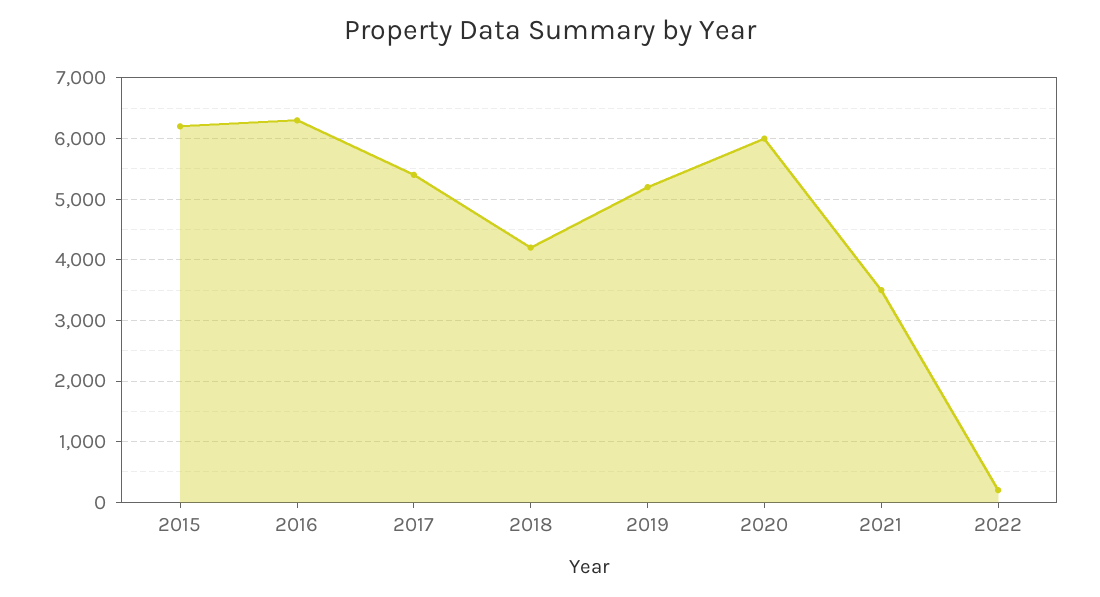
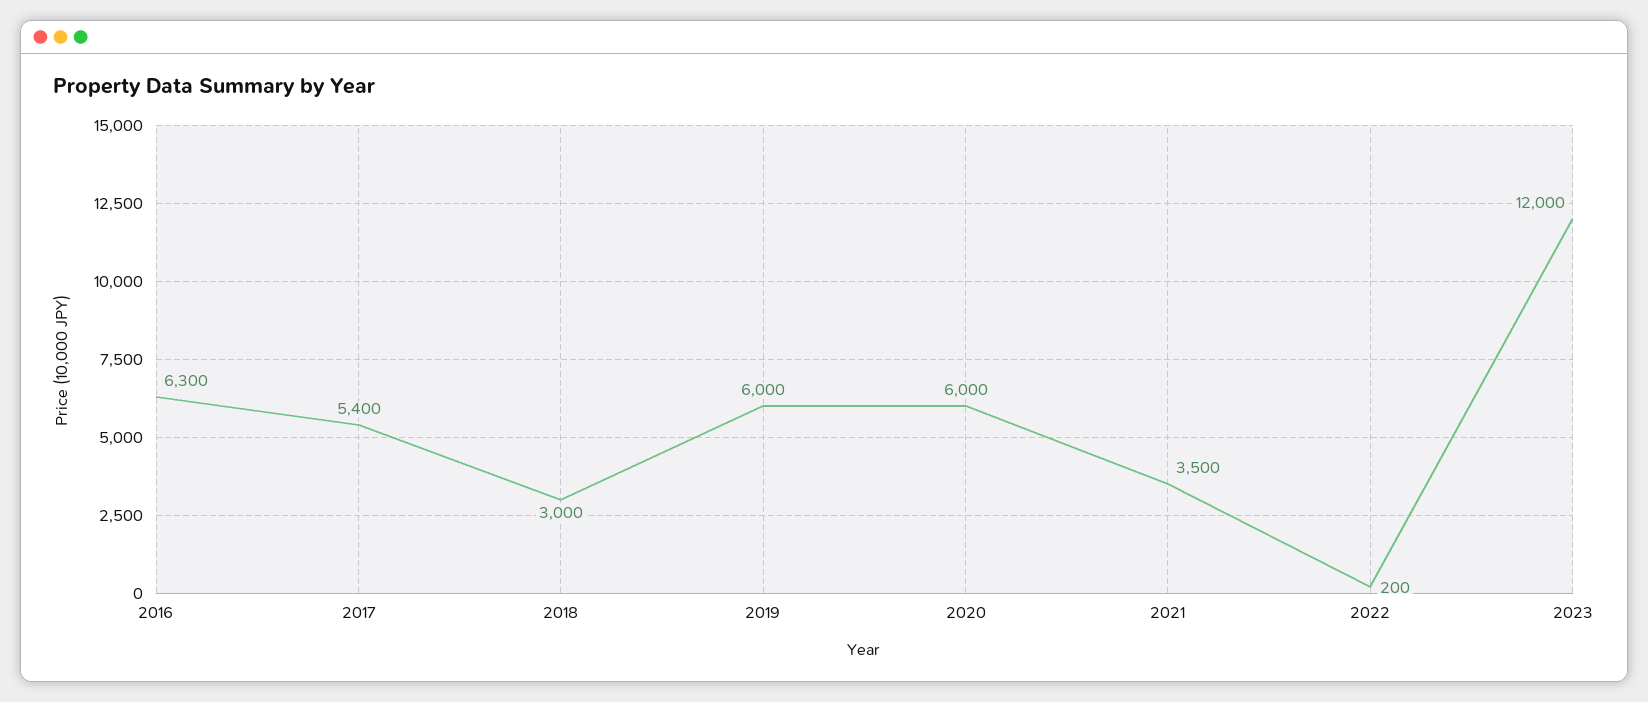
2015: 6200 -> none
2018: 4200 -> 3000
2019: 5200 -> 6000
2023: none -> 12000

